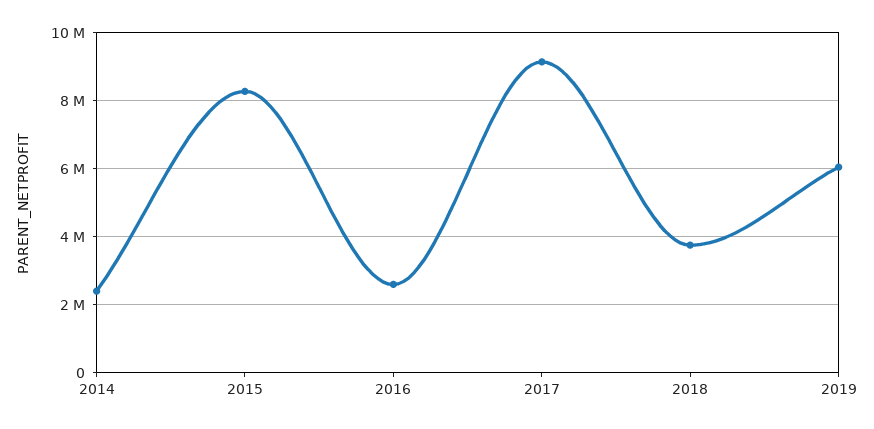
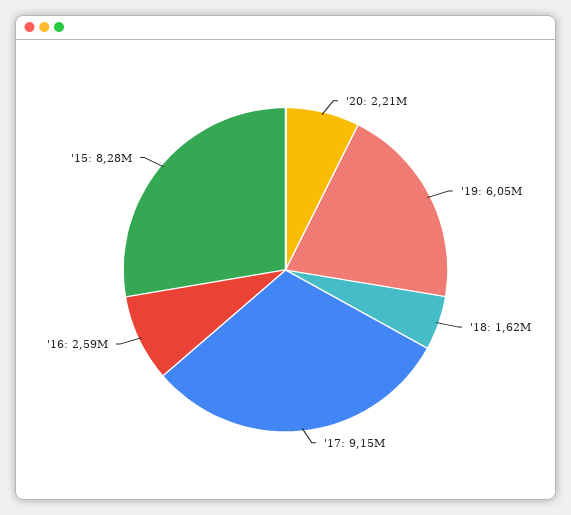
2014: 2400000 -> none
2018: 3800000 -> 1620000
'20: none -> 2210000

